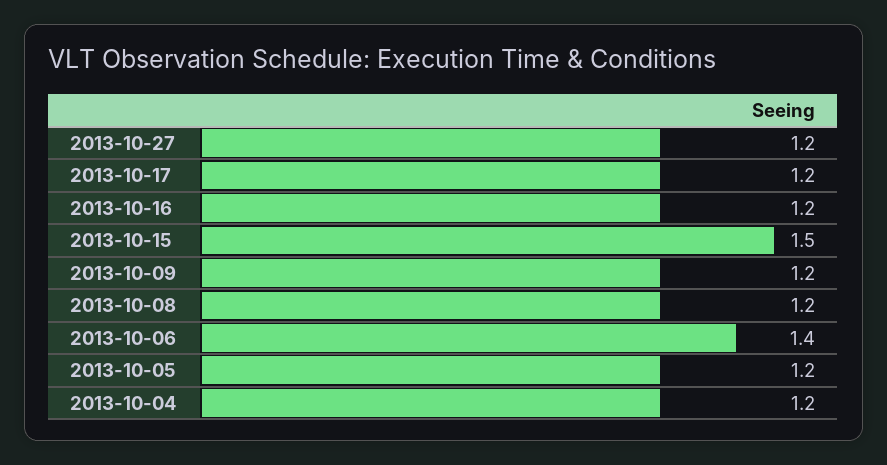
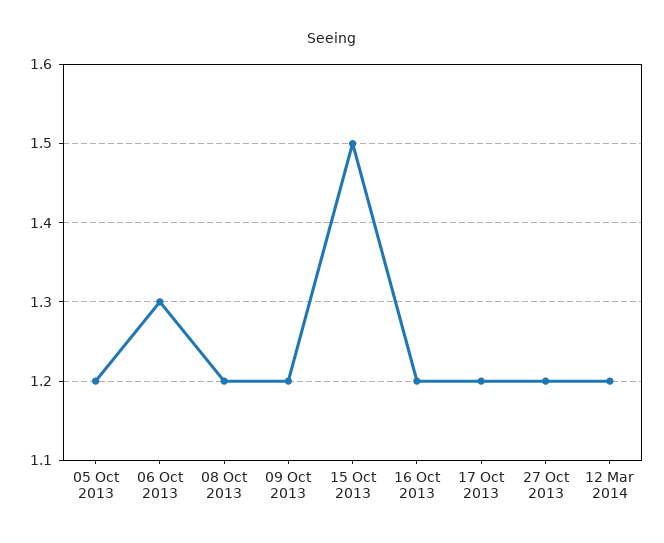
2013-10-06: 1.4 -> 1.3
2013-10-04: 1.2 -> none
12 Mar 2014: none -> 1.2

